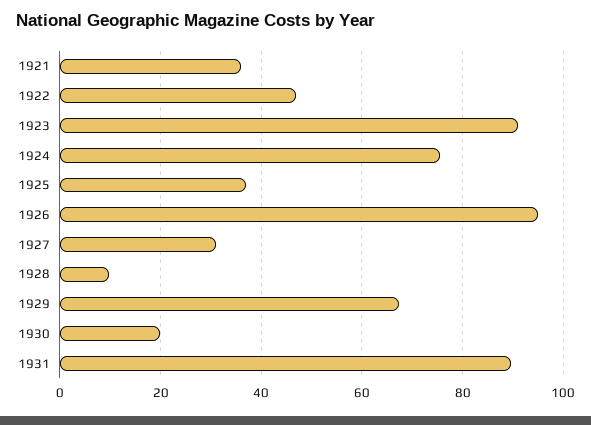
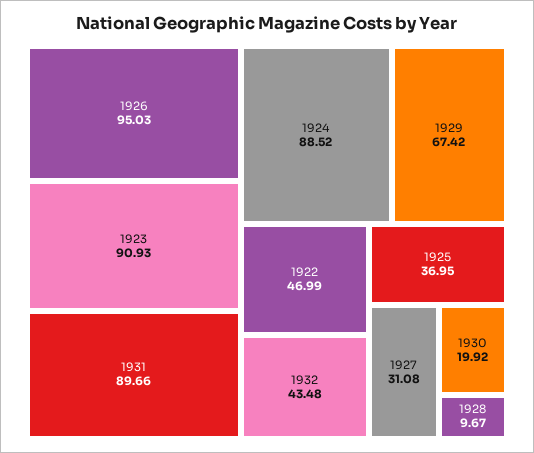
1921: 36 -> none
1924: 76 -> 88.52
1932: none -> 43.48

